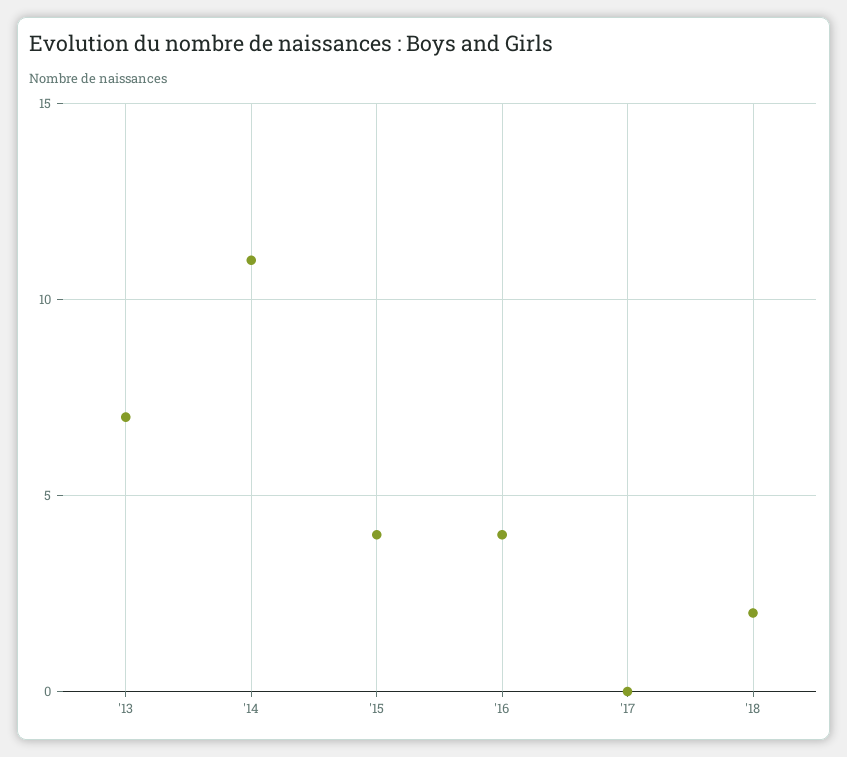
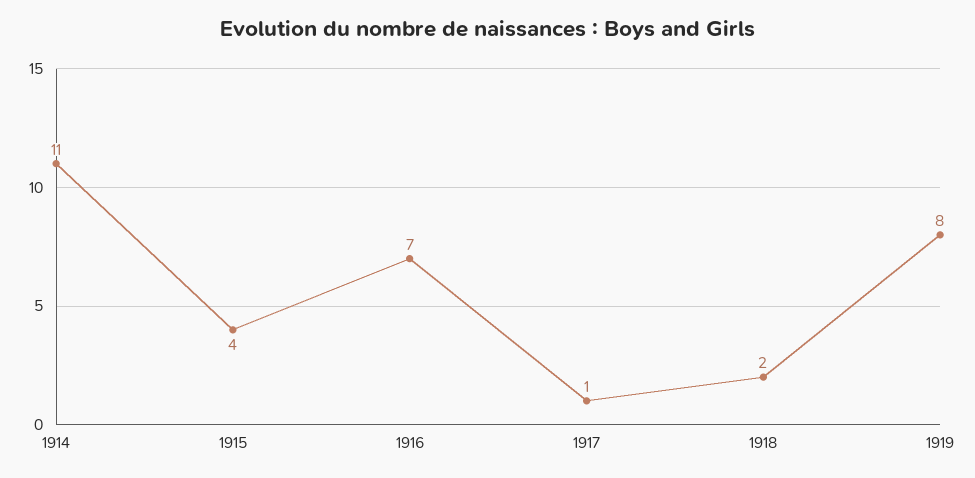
'13: 7 -> none
'16: 4 -> 7
'17: 0 -> 1
1919: none -> 8

